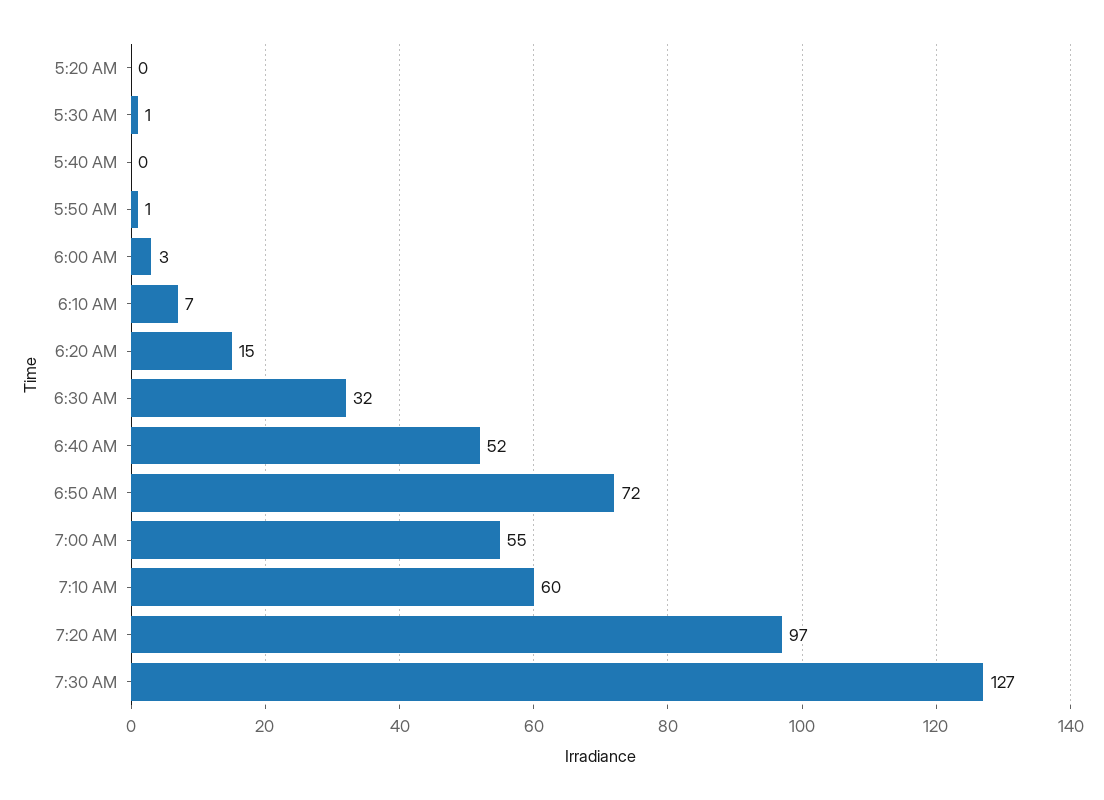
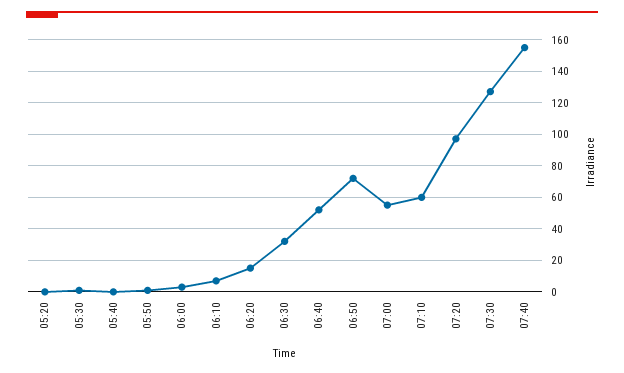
07:40: none -> 155

